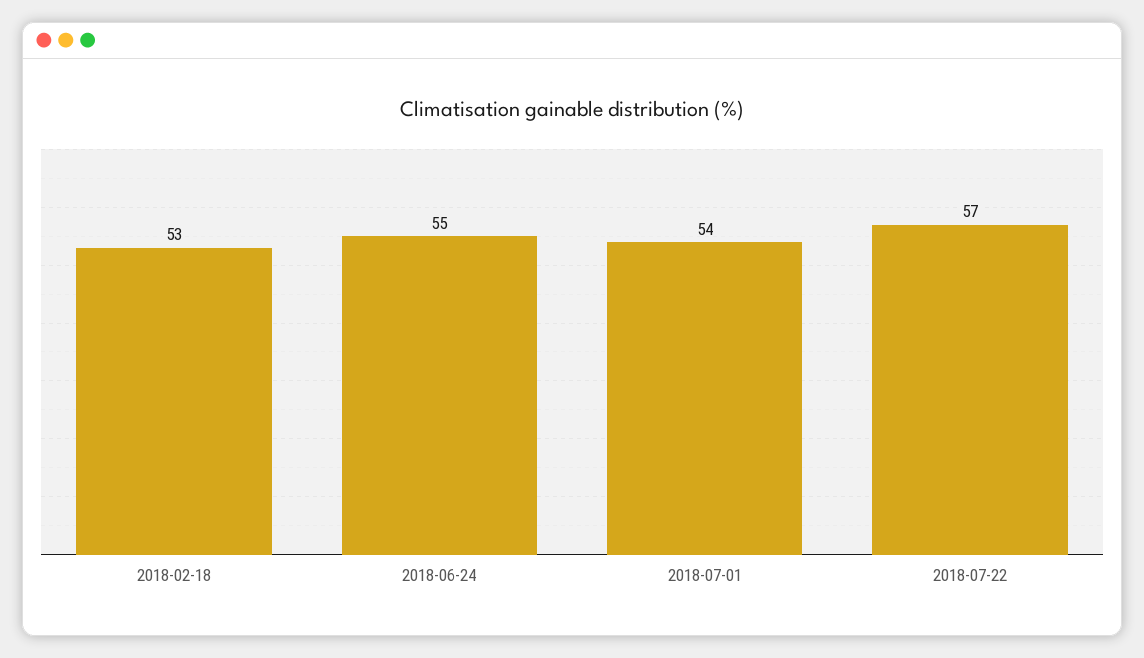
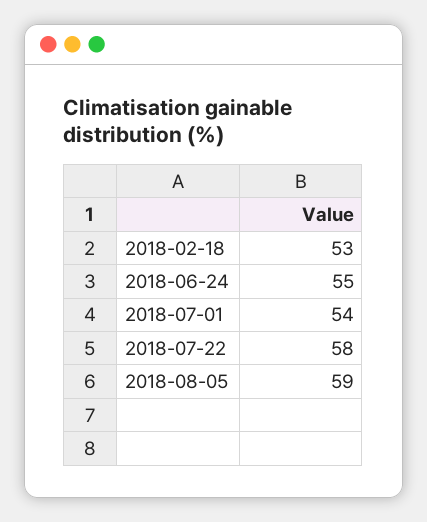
2018-07-22: 57 -> 58
2018-08-05: none -> 59

